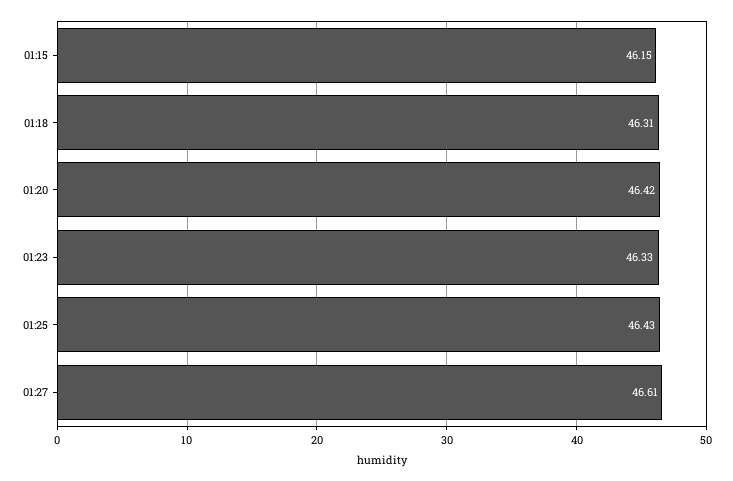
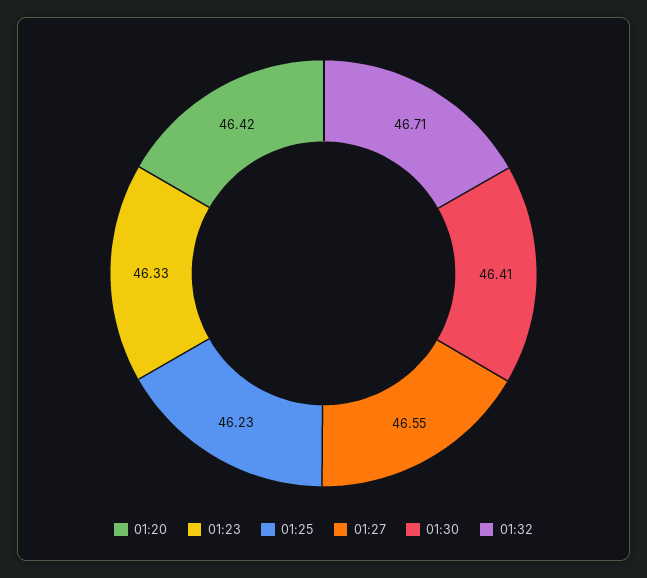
01:15: 46.15 -> none
01:18: 46.31 -> none
01:25: 46.43 -> 46.23
01:27: 46.61 -> 46.55
01:30: none -> 46.41
01:32: none -> 46.71

